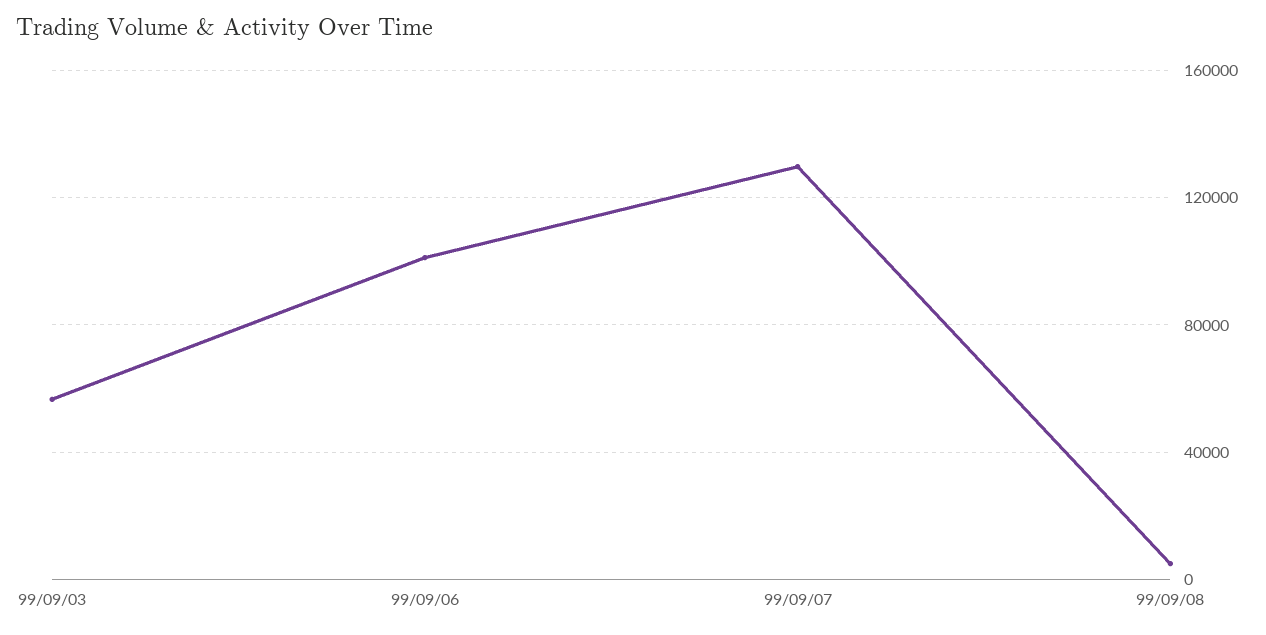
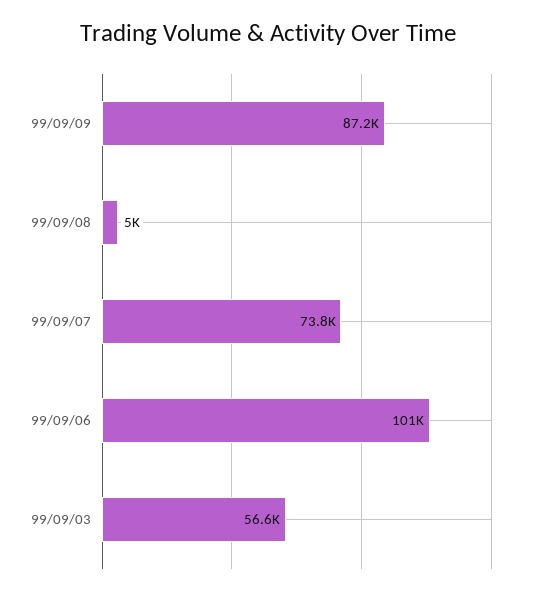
99/09/07: 130000 -> 73800
99/09/09: none -> 87200

